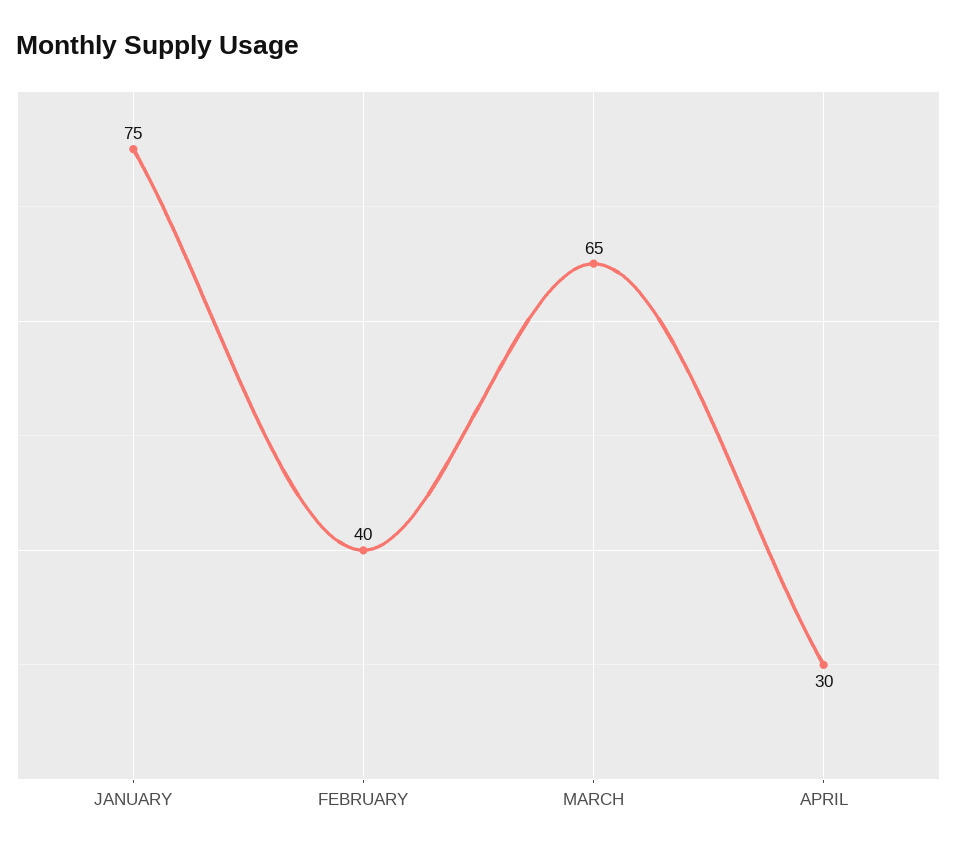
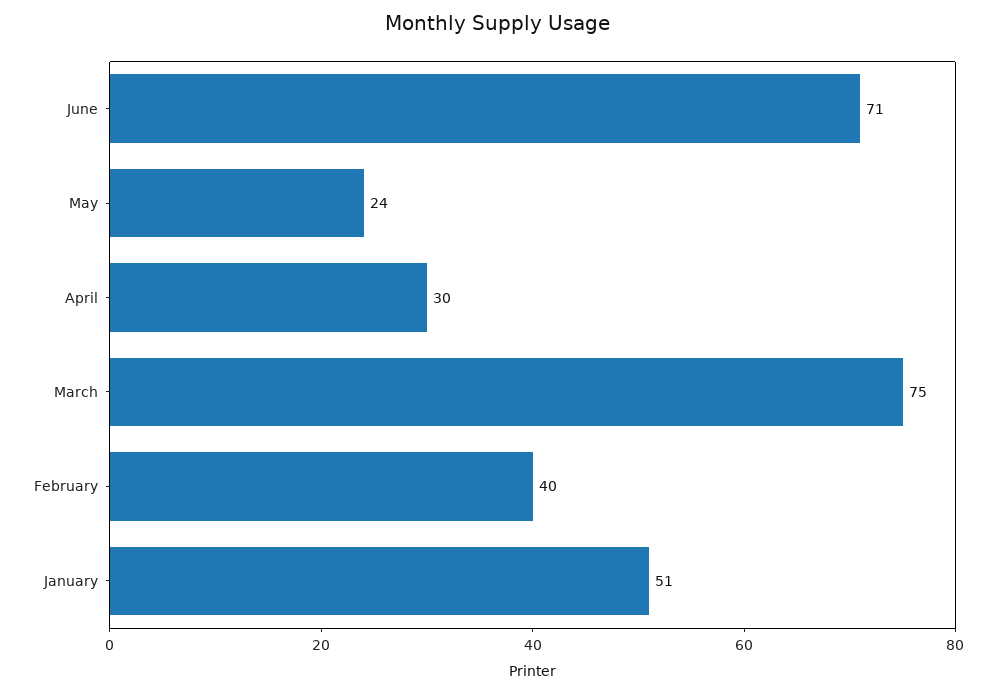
JANUARY: 75 -> 51
MARCH: 65 -> 75
June: none -> 71
May: none -> 24

